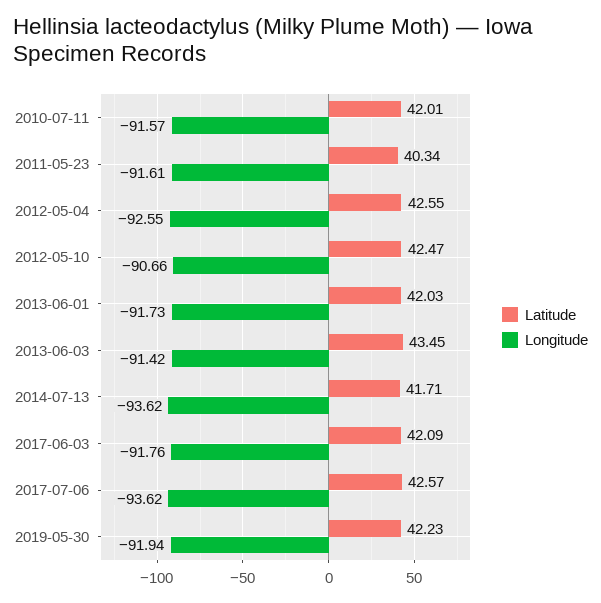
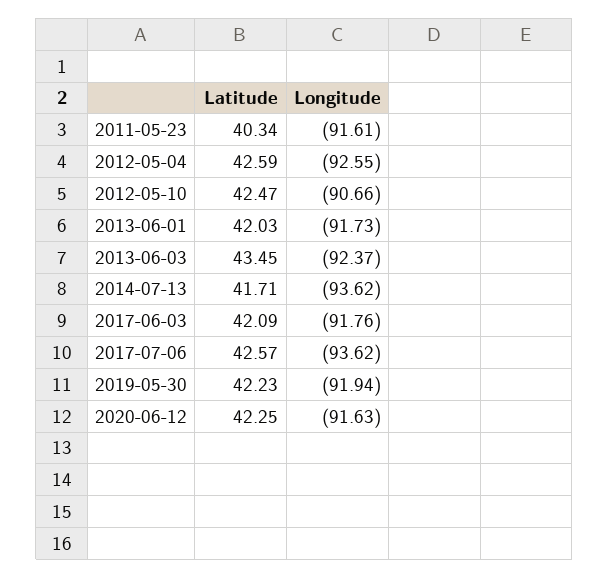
Latitude, 2010-07-11: 42.01 -> none
Longitude, 2010-07-11: -91.57 -> none
Latitude, 2012-05-04: 42.55 -> 42.59
Longitude, 2013-06-03: -91.42 -> -92.37
Latitude, 2020-06-12: none -> 42.25
Longitude, 2020-06-12: none -> -91.63

